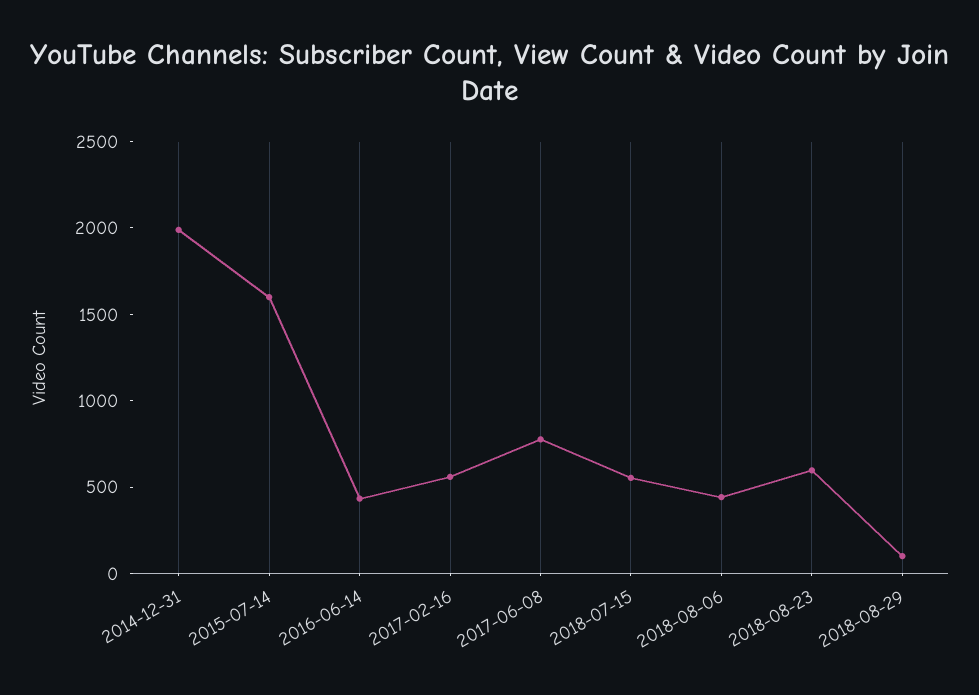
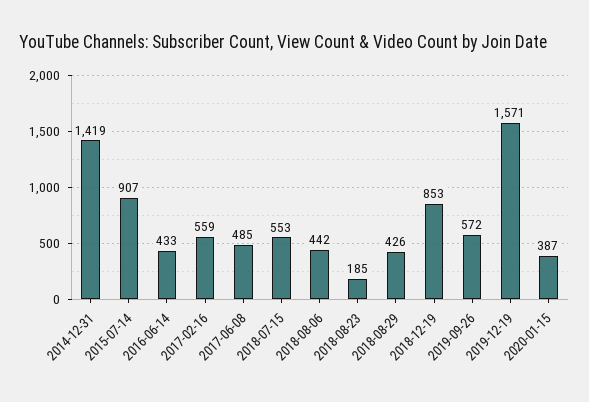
2014-12-31: 2000 -> 1419
2015-07-14: 1600 -> 907
2017-06-08: 800 -> 485
2018-08-23: 600 -> 185
2018-08-29: 100 -> 426
2018-12-19: none -> 853
2019-09-26: none -> 572
2019-12-19: none -> 1571
2020-01-15: none -> 387

